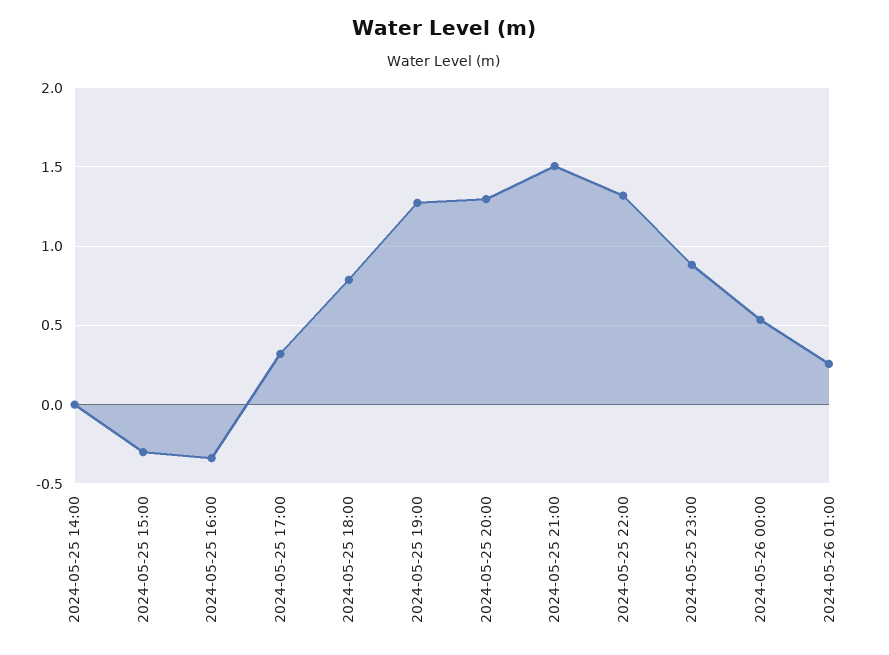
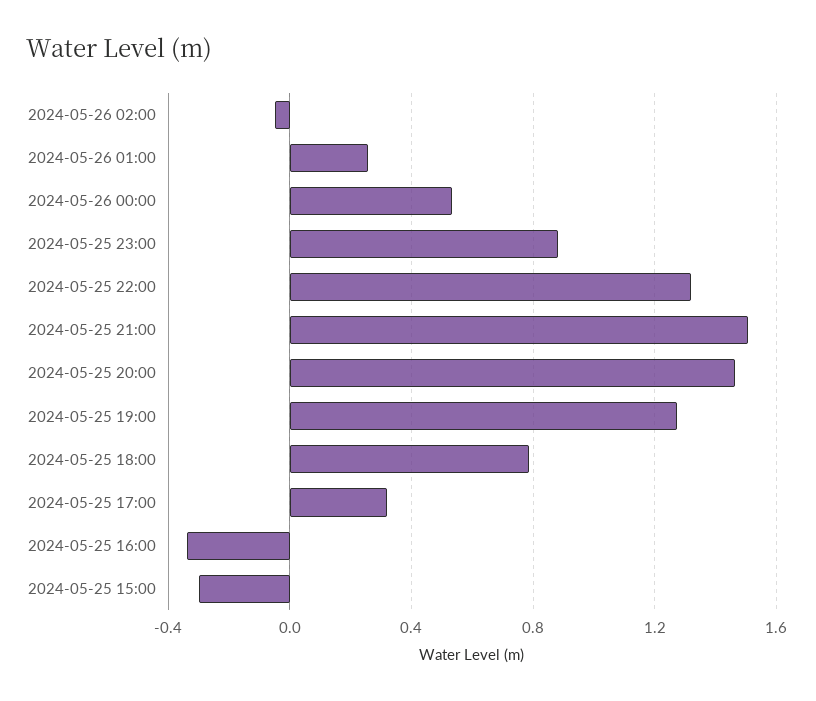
2024-05-25 14:00: 0 -> none
2024-05-25 20:00: 1.3 -> 1.45
2024-05-26 02:00: none -> -0.05

